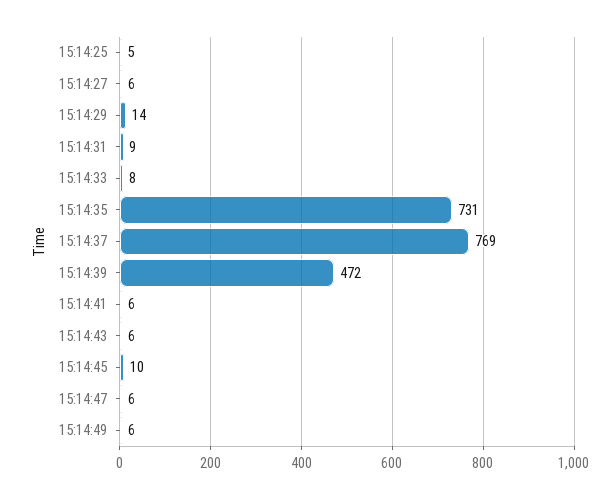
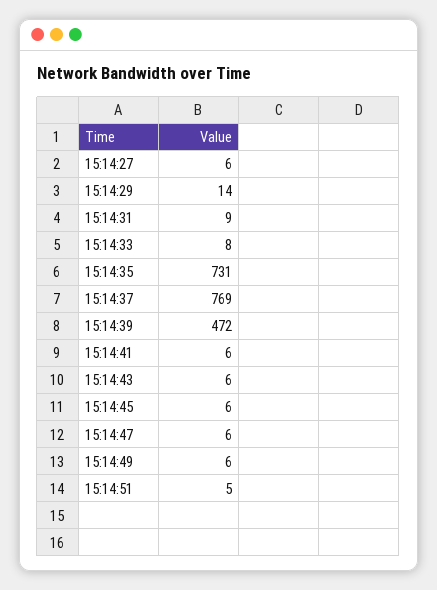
15:14:25: 5 -> none
15:14:45: 10 -> 6
15:14:51: none -> 5

